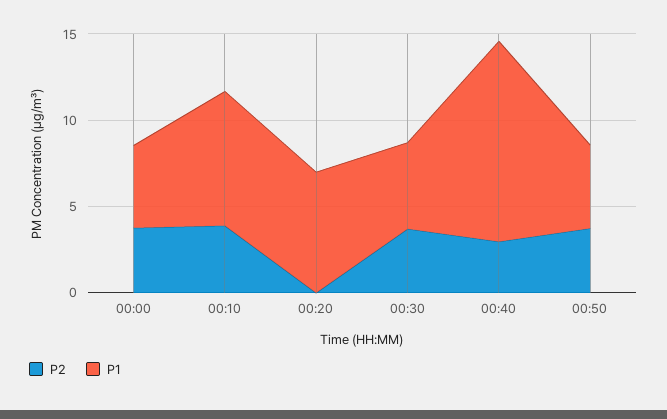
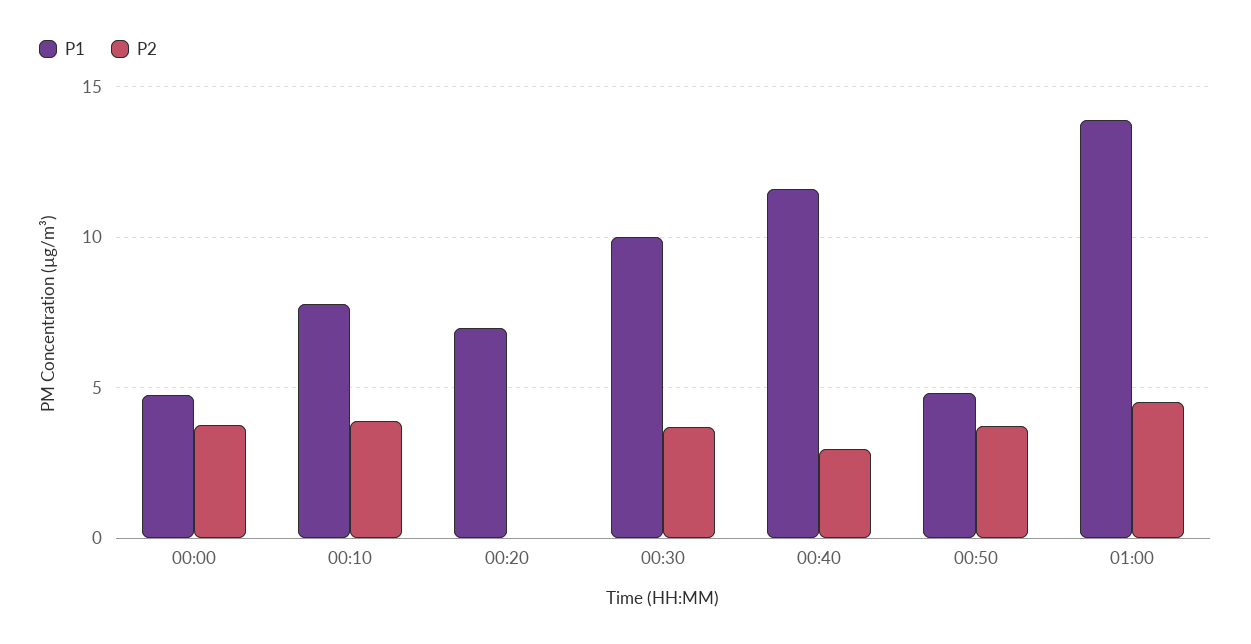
P1, 00:30: 5 -> 10
P1, 01:00: none -> 14
P2, 01:00: none -> 4.5

